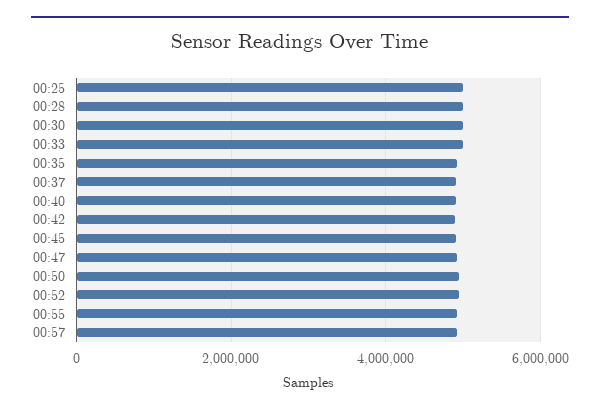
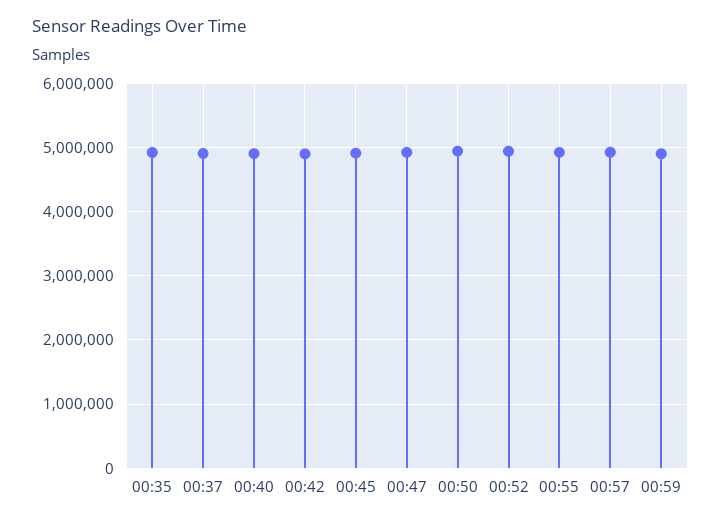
00:25: 5000000 -> none
00:28: 5000000 -> none
00:30: 5000000 -> none
00:33: 5000000 -> none
00:59: none -> 4900000

